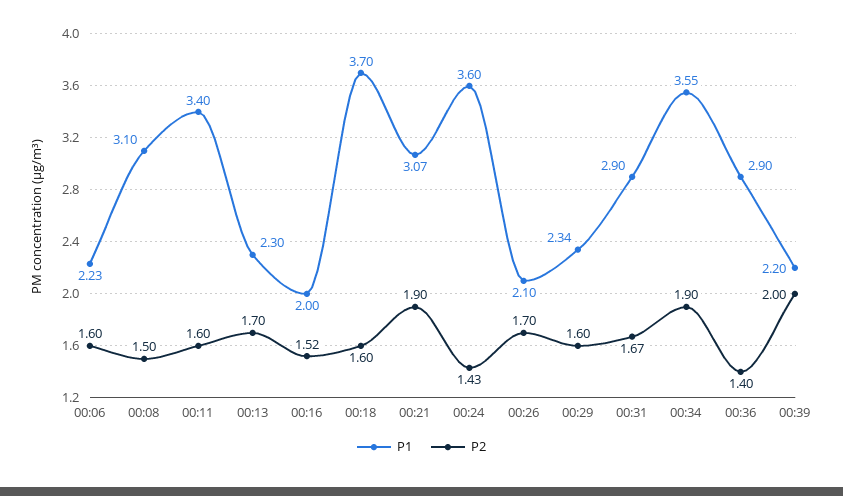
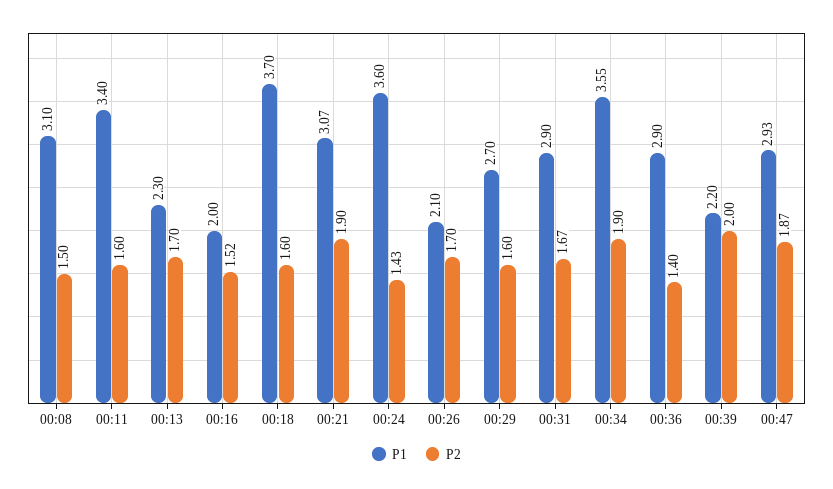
P1, 00:06: 2.23 -> none
P2, 00:06: 1.6 -> none
P1, 00:29: 2.34 -> 2.7
P1, 00:47: none -> 2.93
P2, 00:47: none -> 1.87

